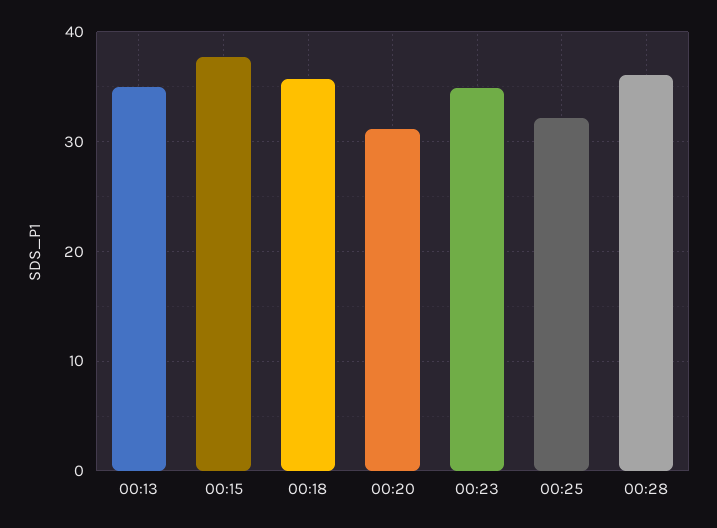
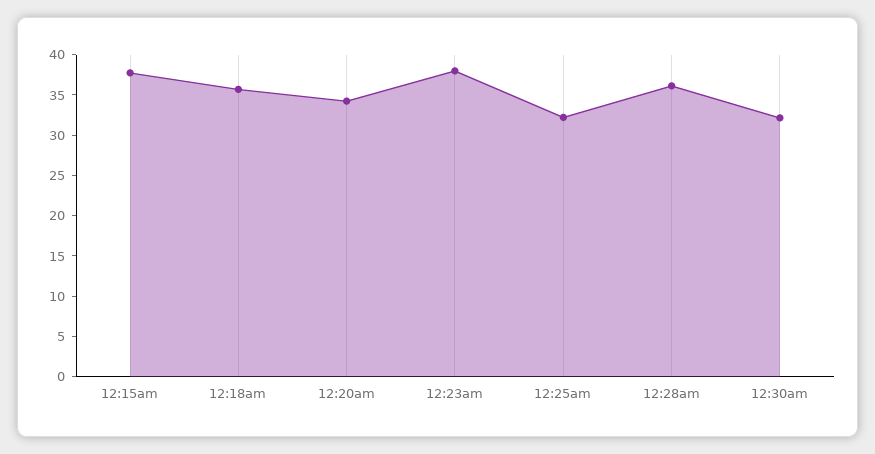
00:13: 35 -> none
00:20: 31 -> 34
00:23: 35 -> 38
12:30am: none -> 32

